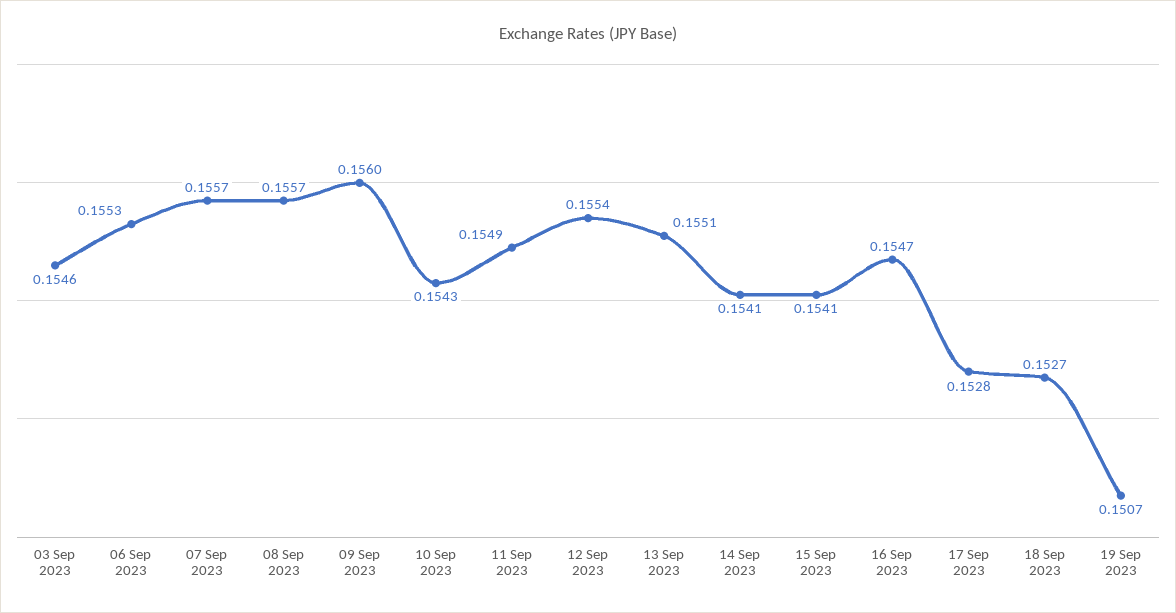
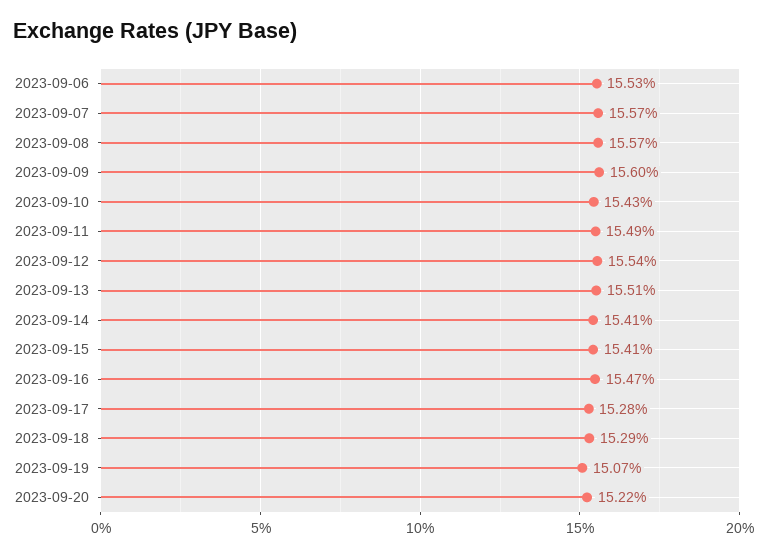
03 Sep 2023: 0.1546 -> none
18 Sep 2023: 0.1527 -> 0.1529
2023-09-20: none -> 0.1522

